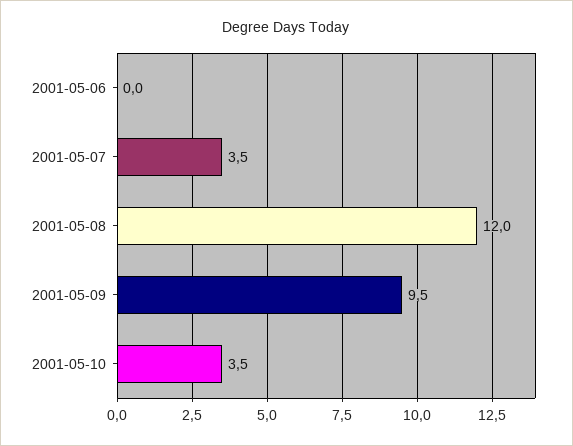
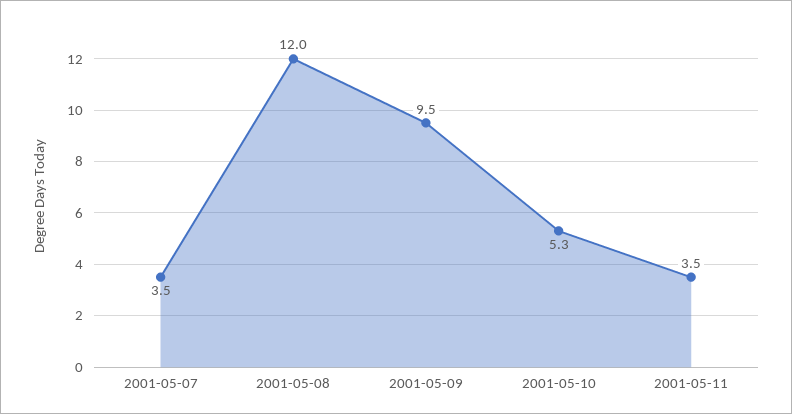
2001-05-06: 0 -> none
2001-05-10: 3.5 -> 5.3
2001-05-11: none -> 3.5

